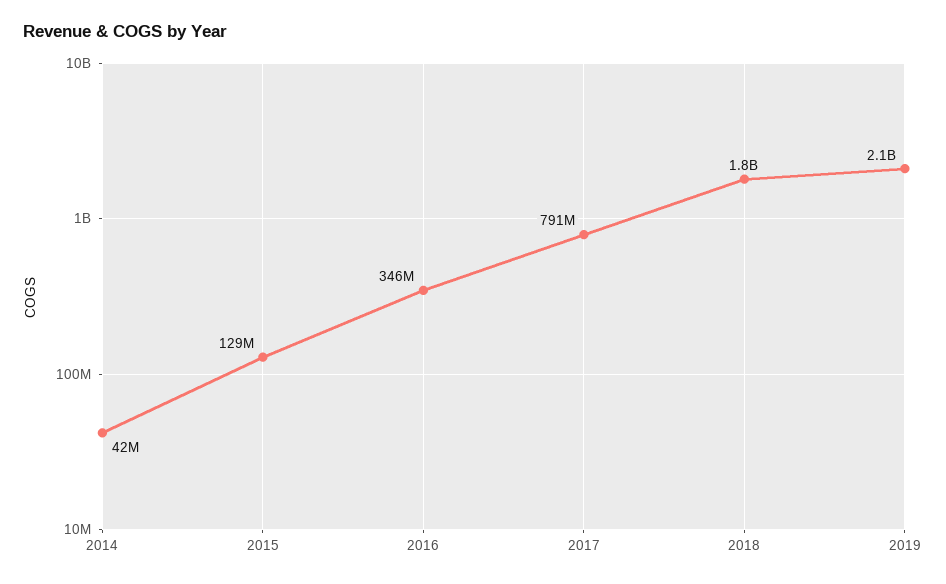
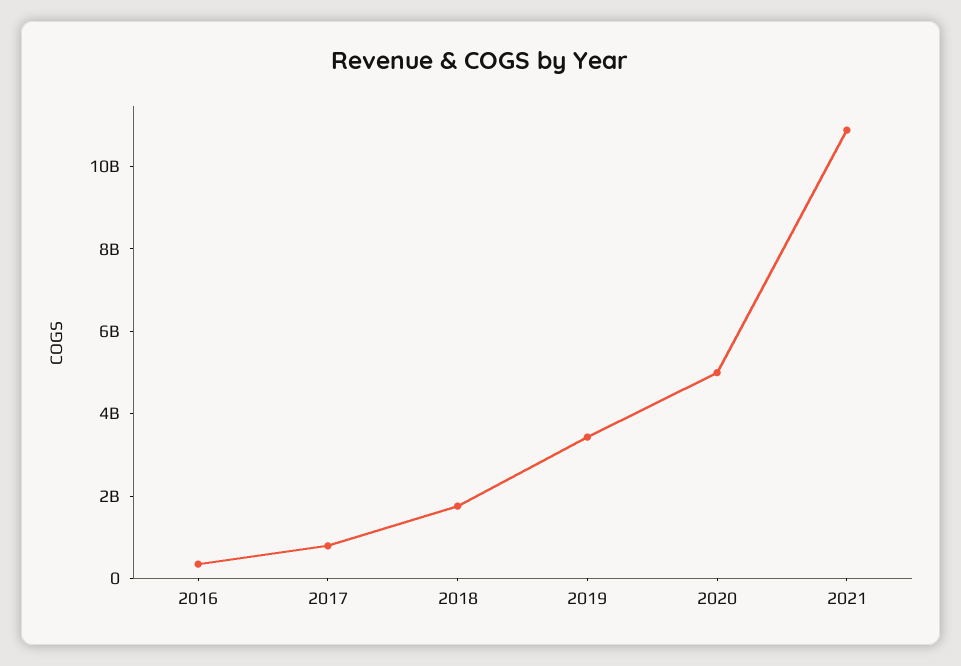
2014: 42000000 -> none
2015: 129000000 -> none
2019: 2100000000 -> 3500000000
2020: none -> 5000000000
2021: none -> 11000000000

